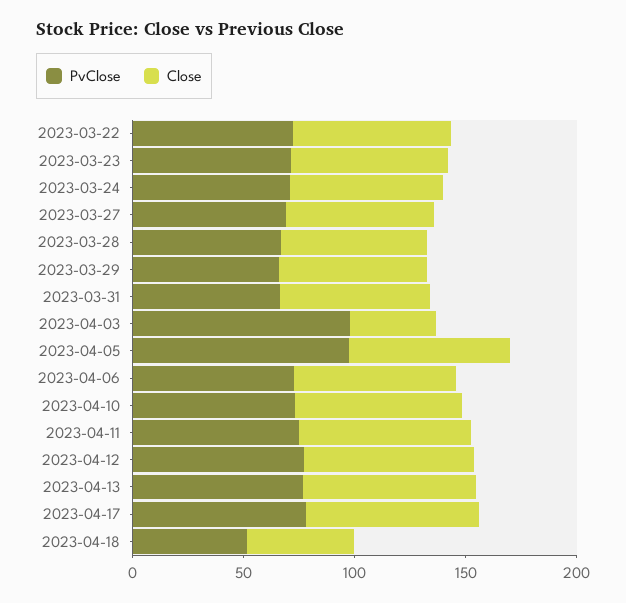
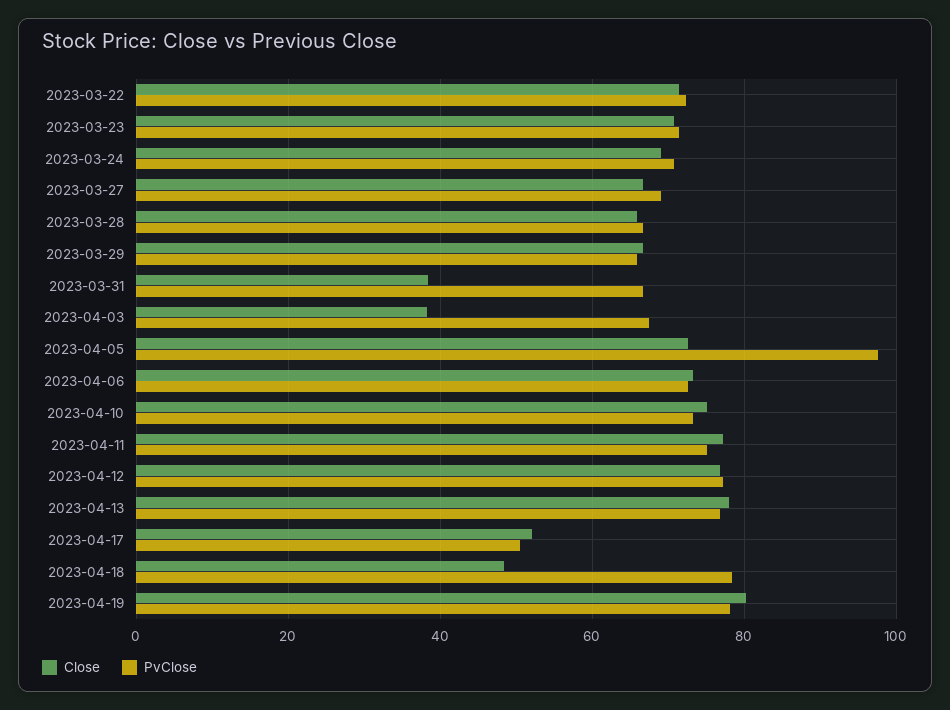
Close, 2023-03-31: 70 -> 38
PvClose, 2023-04-03: 100 -> 68
PvClose, 2023-04-17: 80 -> 50
Close, 2023-04-17: 80 -> 52
PvClose, 2023-04-18: 50 -> 78
Close, 2023-04-19: none -> 80
PvClose, 2023-04-19: none -> 78

